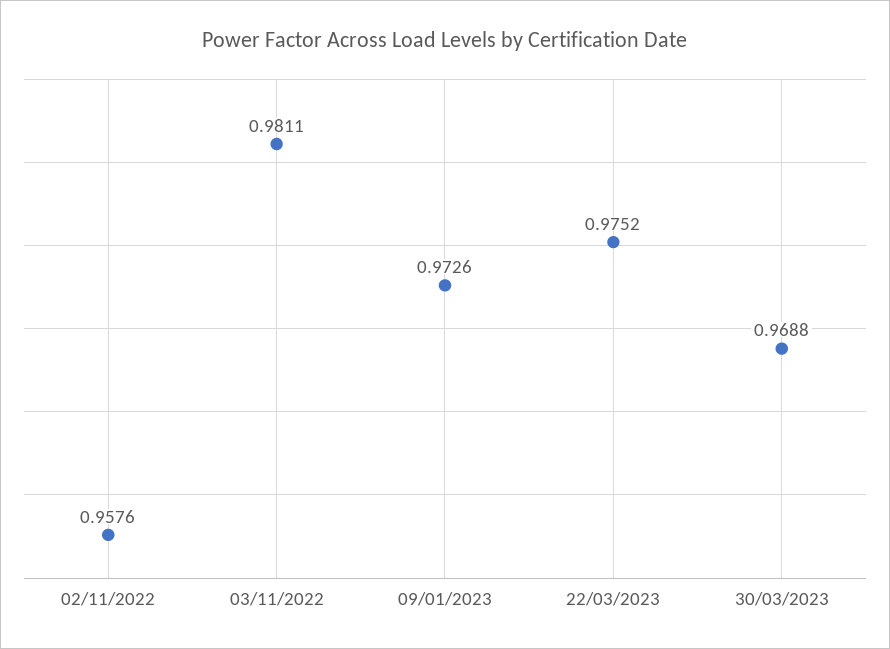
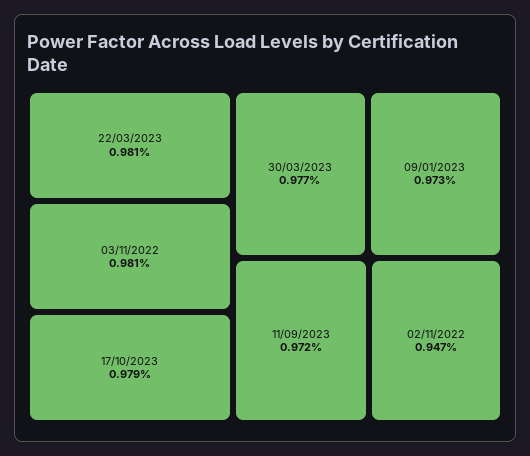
02/11/2022: 0.9576 -> 0.947
22/03/2023: 0.9752 -> 0.981
30/03/2023: 0.9688 -> 0.977
17/10/2023: none -> 0.979
11/09/2023: none -> 0.972

